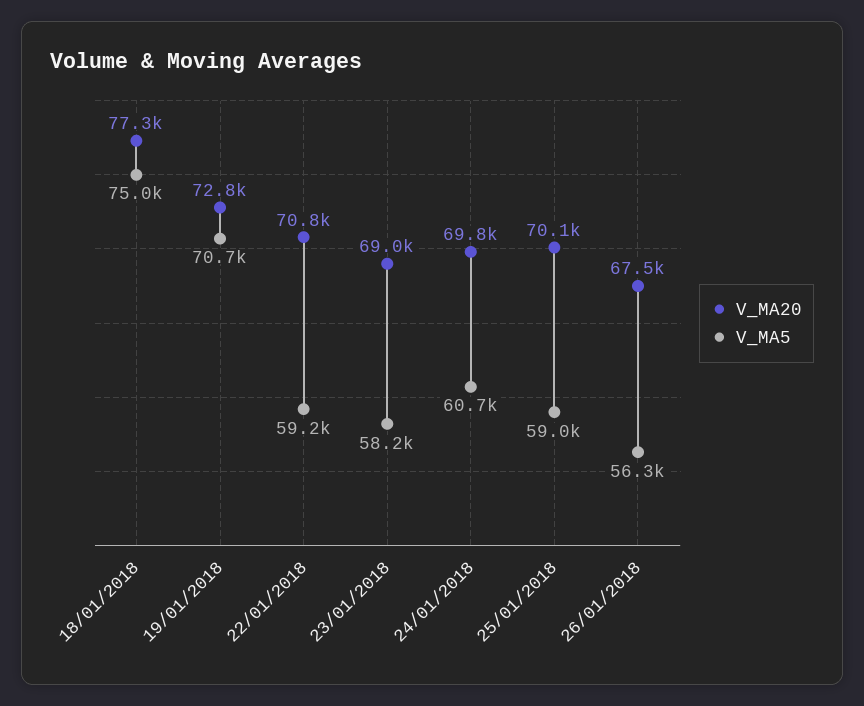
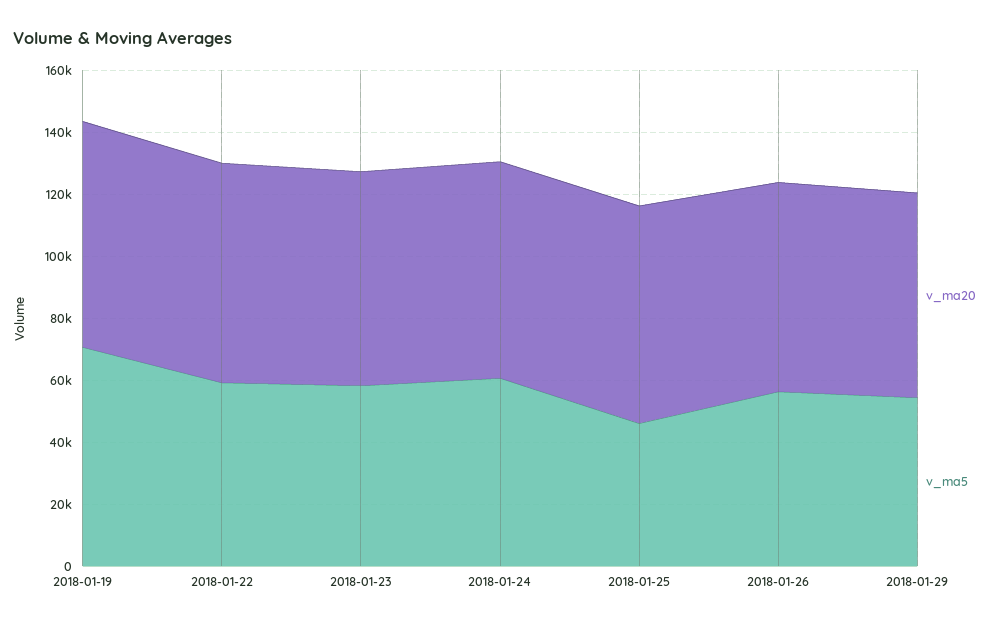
V_MA20, 18/01/2018: 77300 -> none
V_MA5, 18/01/2018: 75000 -> none
V_MA5, 25/01/2018: 59000 -> 45000
V_MA20, 2018-01-29: none -> 65000
V_MA5, 2018-01-29: none -> 55000

